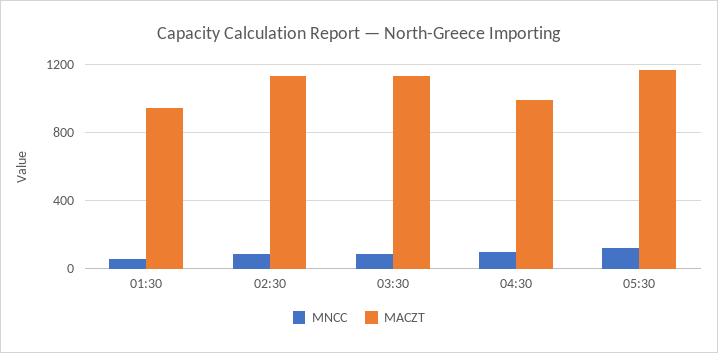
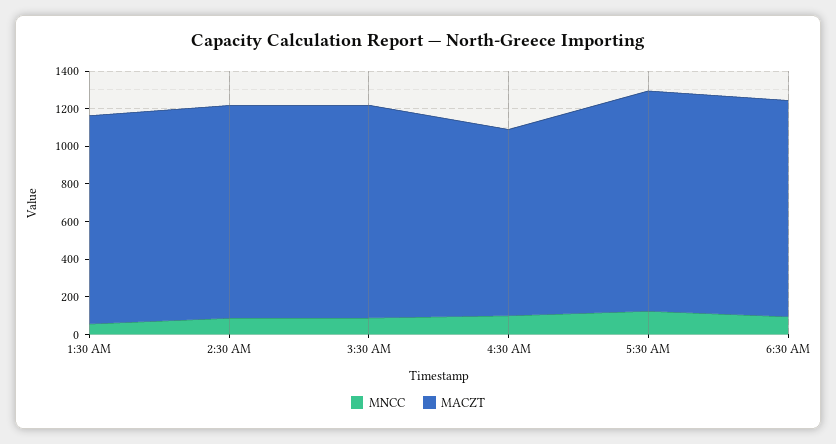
MACZT, 01:30: 950 -> 1100
MNCC, 6:30 AM: none -> 100
MACZT, 6:30 AM: none -> 1150

